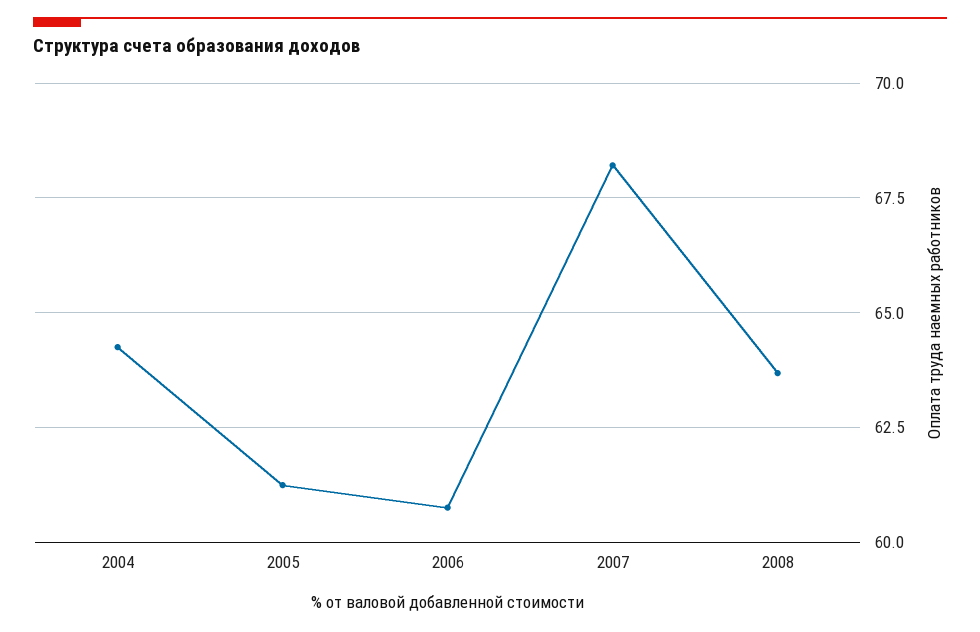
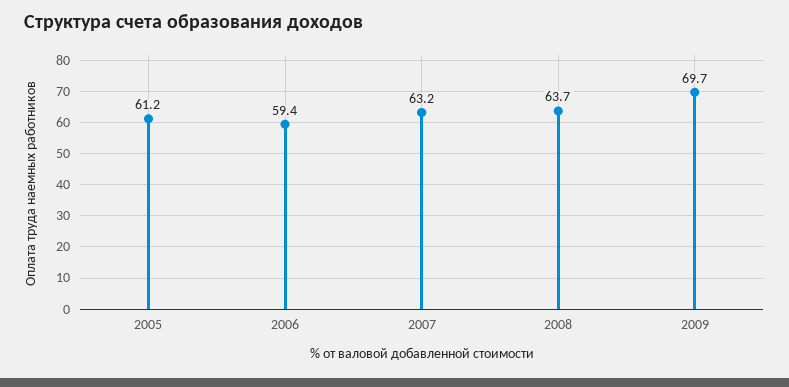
2004: 64.25 -> none
2006: 60.75 -> 59.4
2007: 68.25 -> 63.2
2009: none -> 69.7

